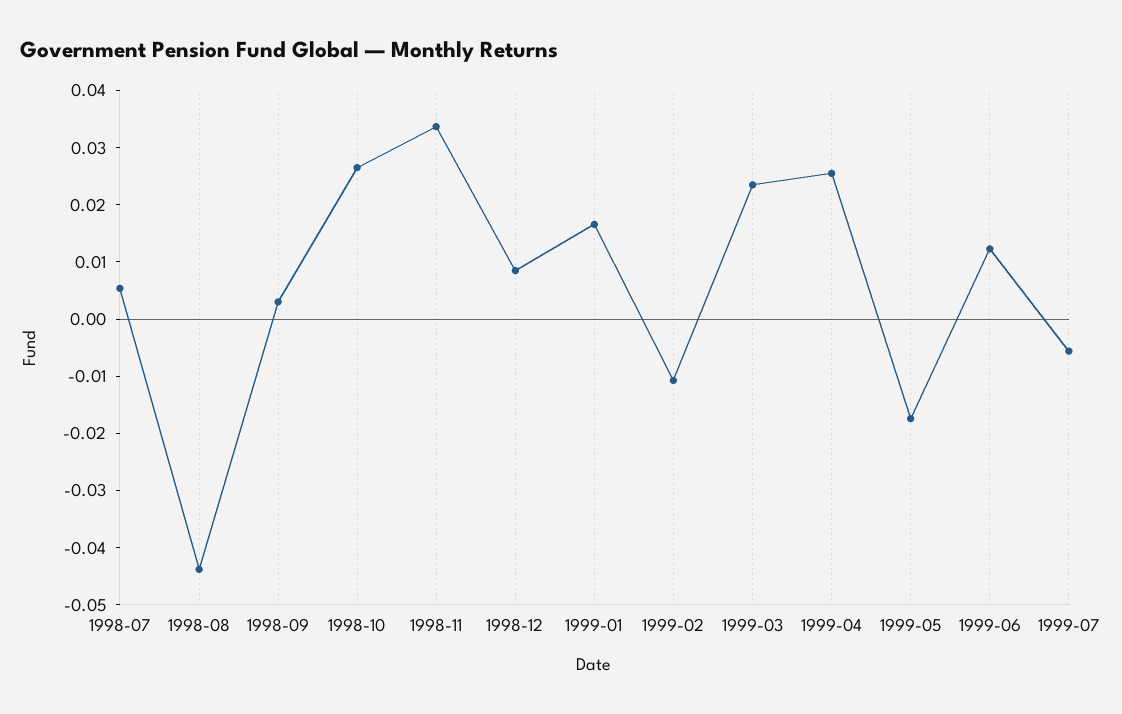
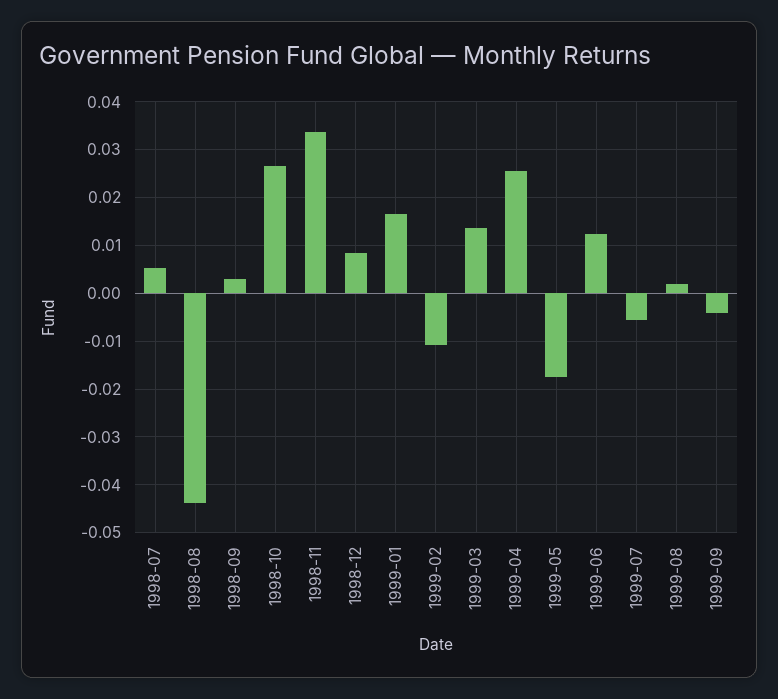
1999-03: 0.024 -> 0.014
1999-08: none -> 0.002
1999-09: none -> -0.004

